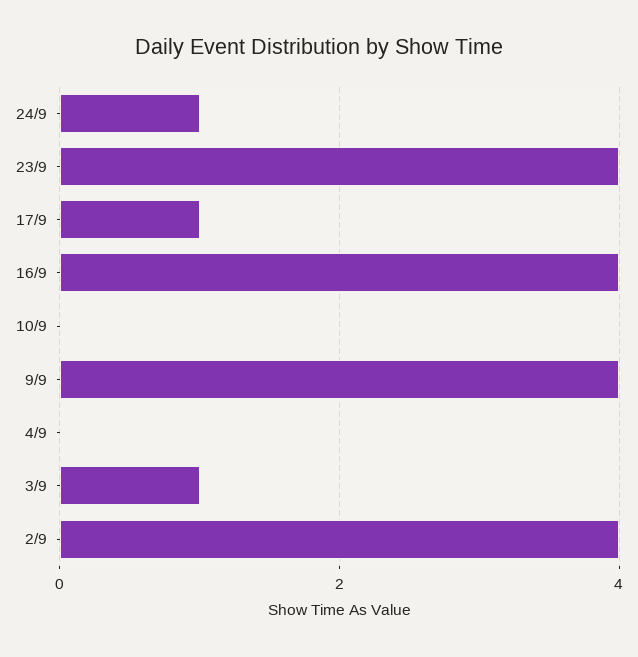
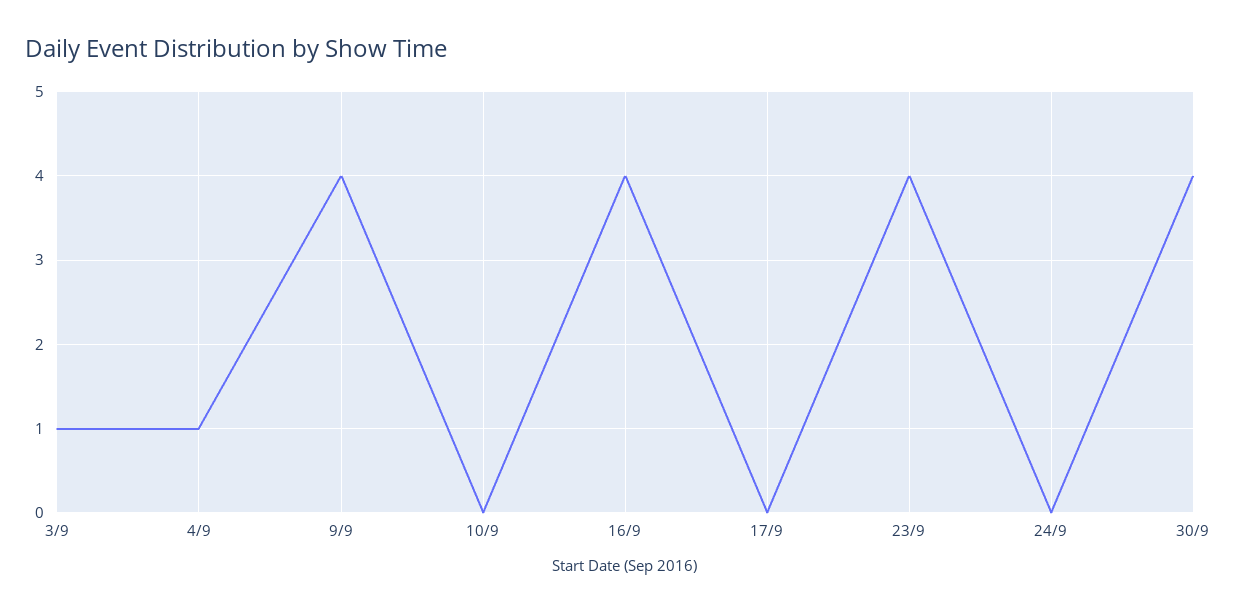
24/9: 1 -> 0
17/9: 1 -> 0
4/9: 0 -> 1
2/9: 4 -> none
30/9: none -> 4

